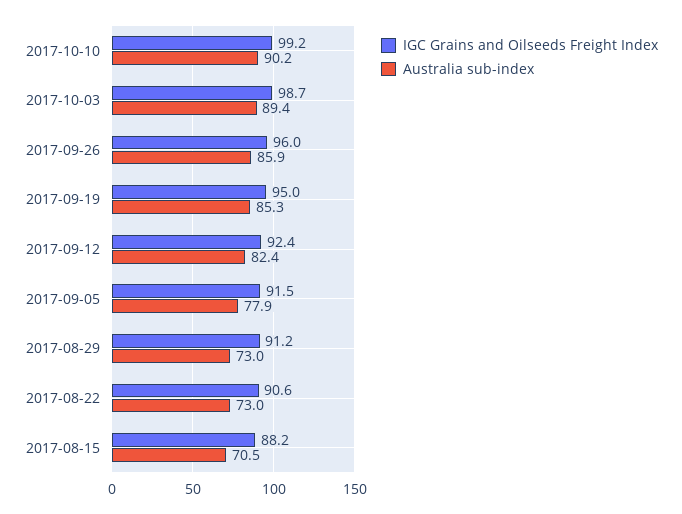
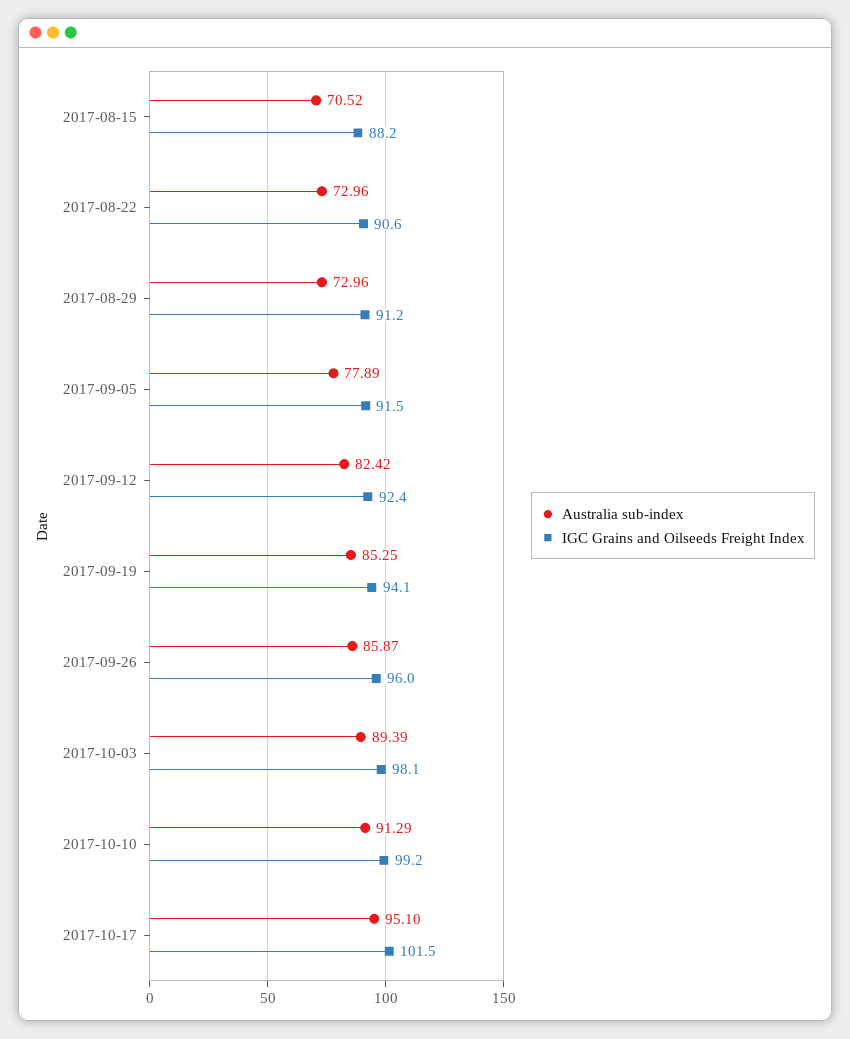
Australia sub-index, 2017-10-10: 90.2 -> 91.29
IGC Grains and Oilseeds Freight Index, 2017-10-03: 98.7 -> 98.1
IGC Grains and Oilseeds Freight Index, 2017-09-19: 95 -> 94.1
Australia sub-index, 2017-10-17: none -> 95.1
IGC Grains and Oilseeds Freight Index, 2017-10-17: none -> 101.5

